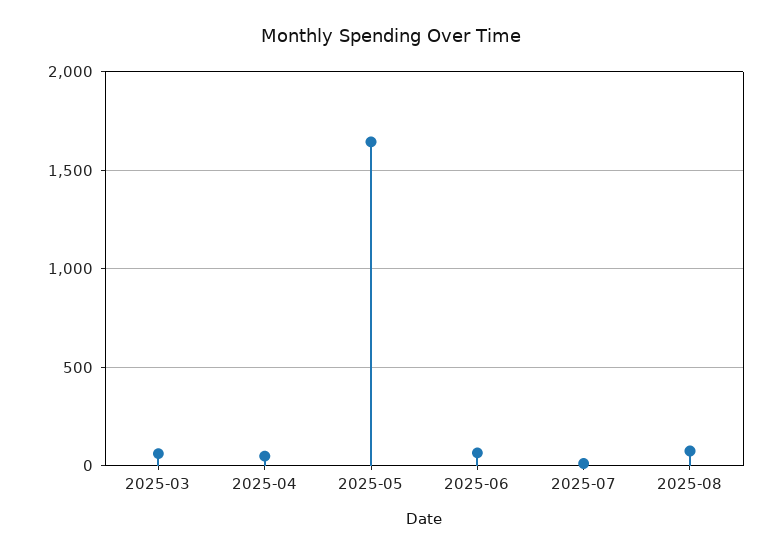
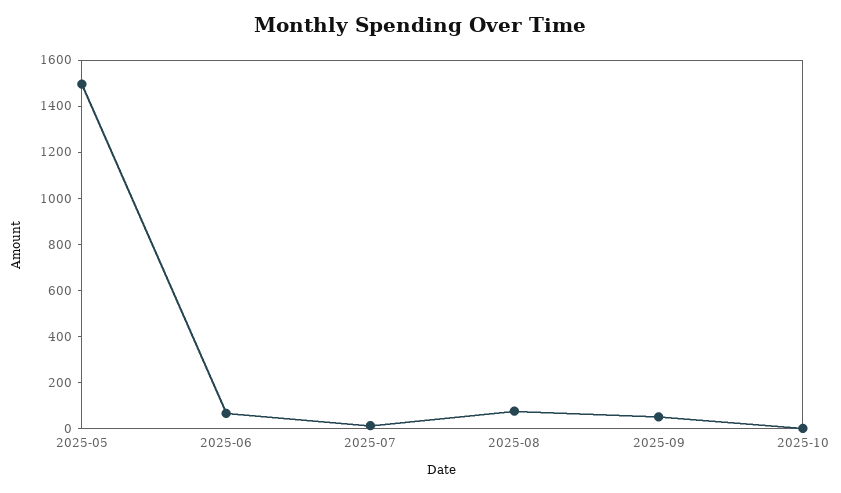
2025-03: 50 -> none
2025-04: 50 -> none
2025-05: 1650 -> 1500
2025-09: none -> 50
2025-10: none -> 0

